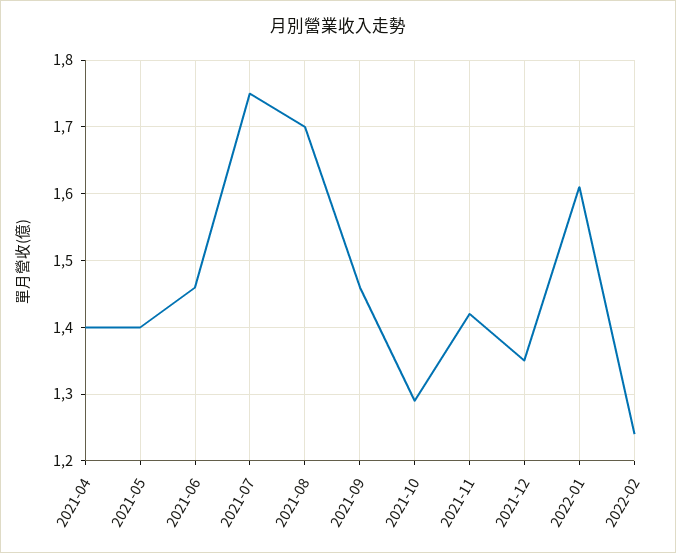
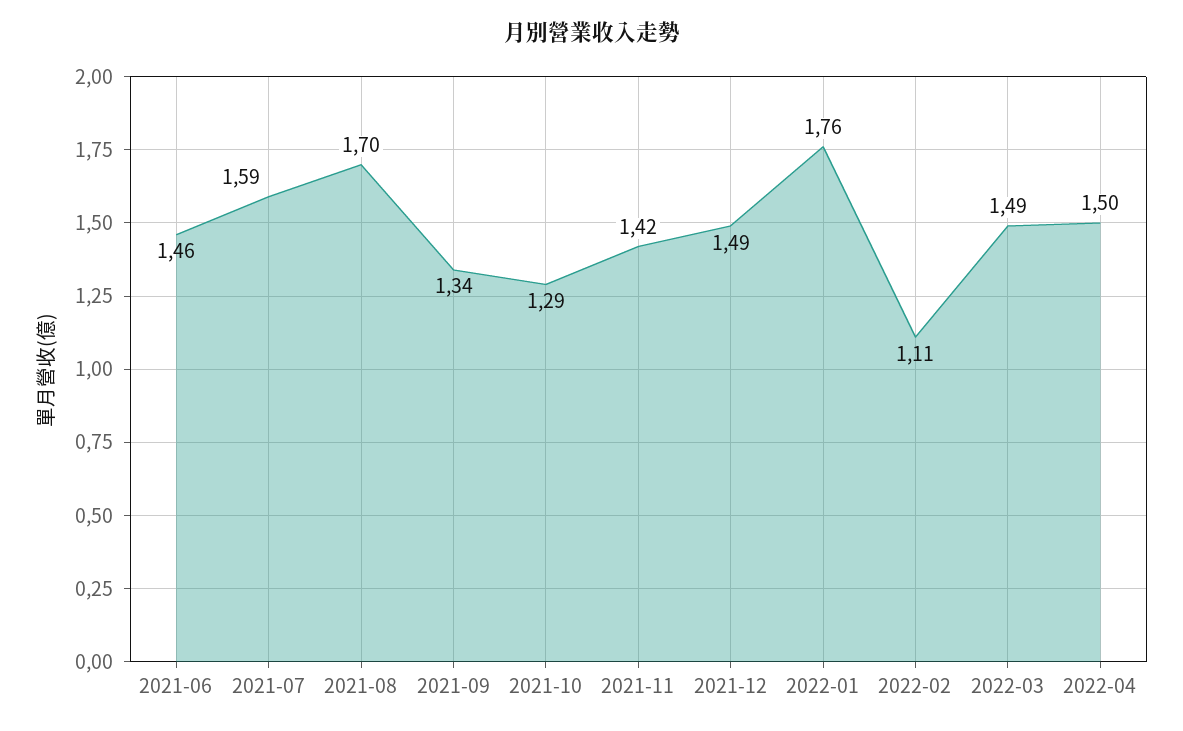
2021-04: 1.4 -> none
2021-05: 1.4 -> none
2021-07: 1.75 -> 1.59
2021-09: 1.46 -> 1.34
2021-12: 1.35 -> 1.49
2022-01: 1.61 -> 1.76
2022-02: 1.24 -> 1.11
2022-03: none -> 1.49
2022-04: none -> 1.5

